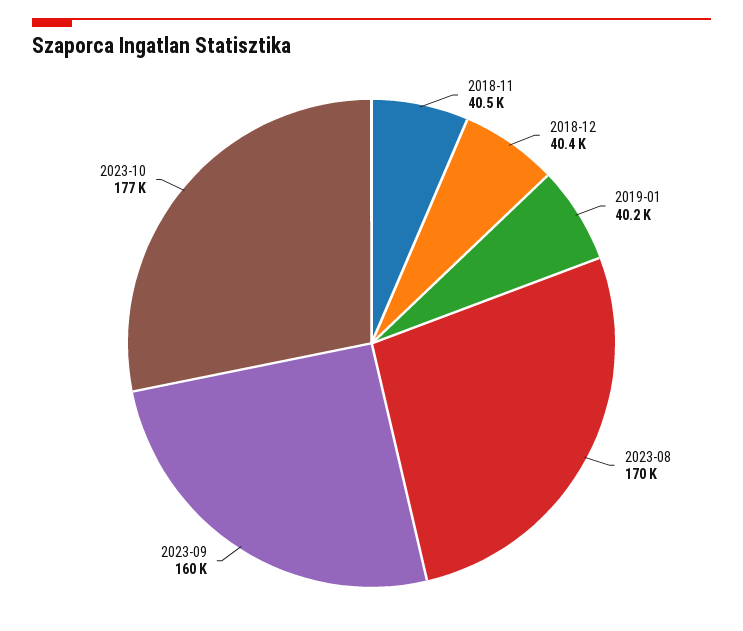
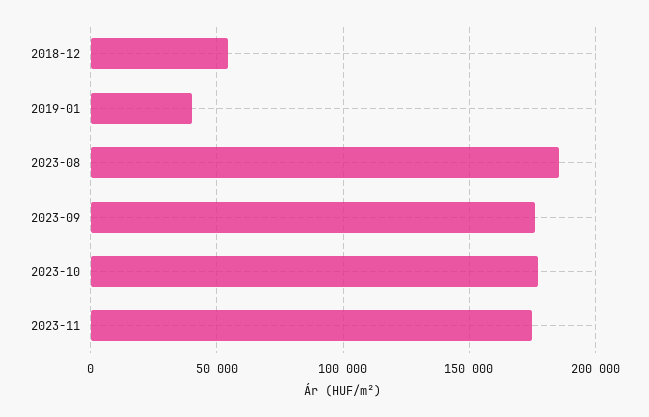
2018-11: 40500 -> none
2018-12: 40400 -> 55000
2023-08: 170000 -> 185000
2023-09: 160000 -> 175000
2023-11: none -> 175000

